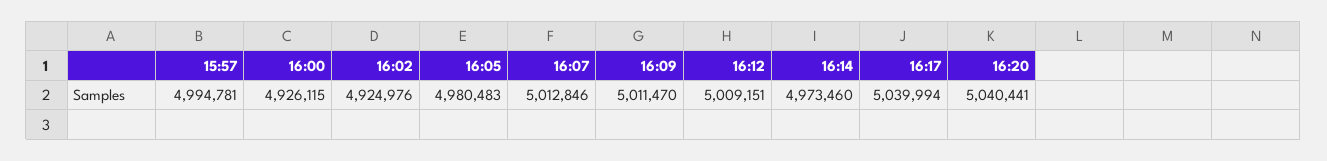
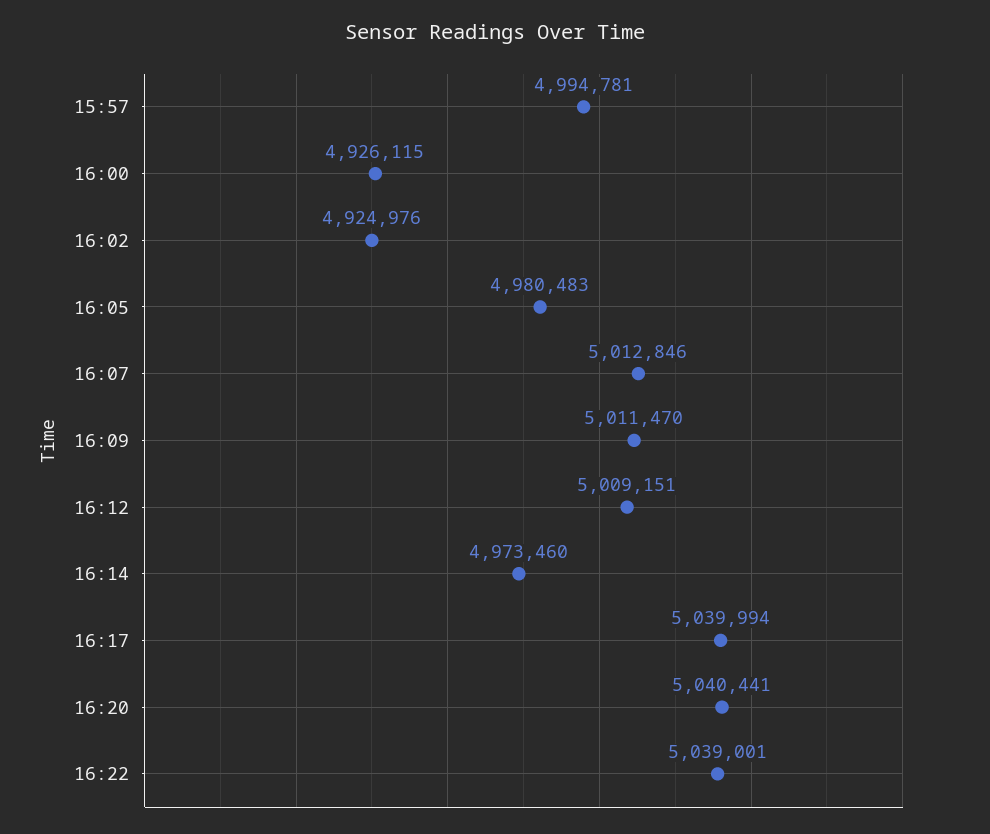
16:22: none -> 5039001

